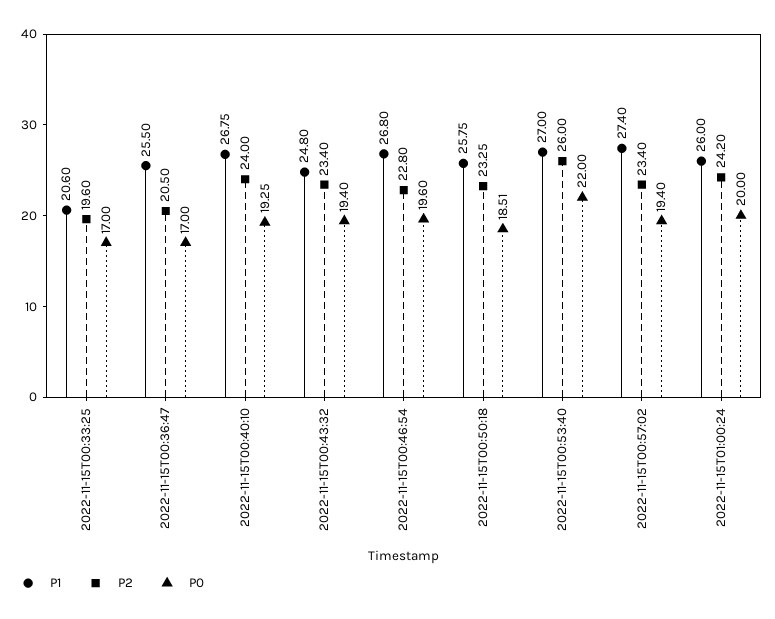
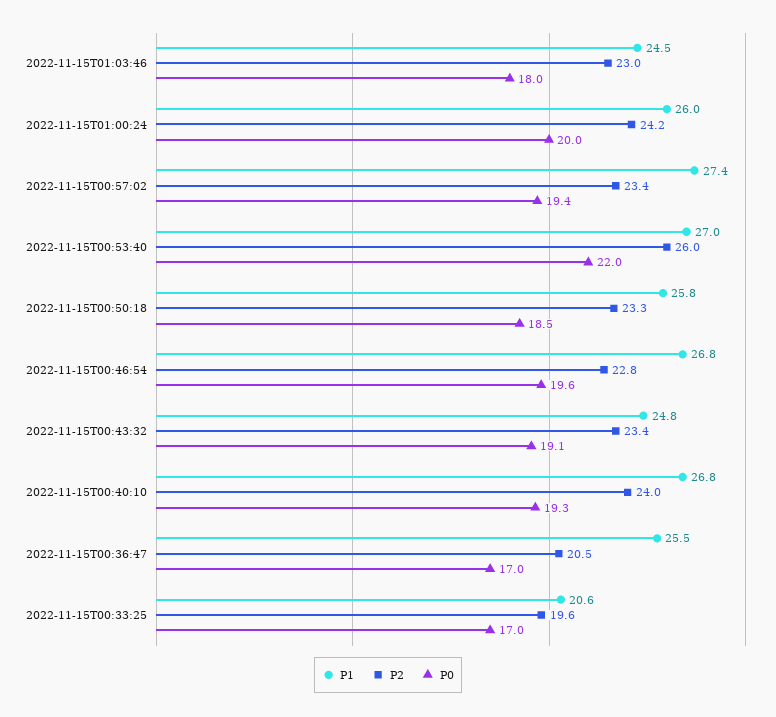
P0, 2022-11-15T00:43:32: 19.4 -> 19.1
P1, 2022-11-15T01:03:46: none -> 24.5
P2, 2022-11-15T01:03:46: none -> 23
P0, 2022-11-15T01:03:46: none -> 18

